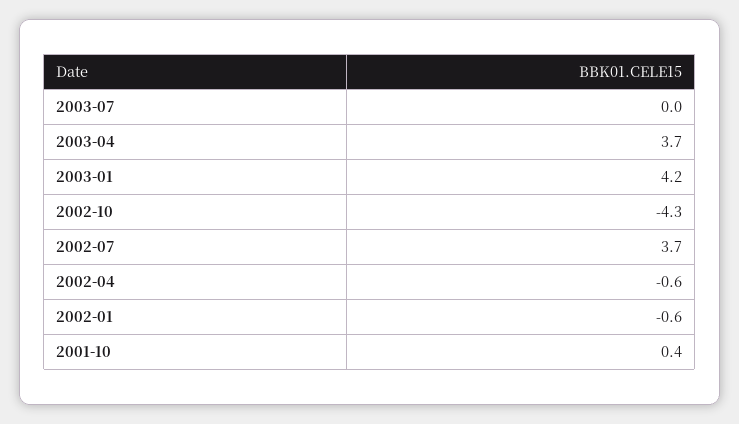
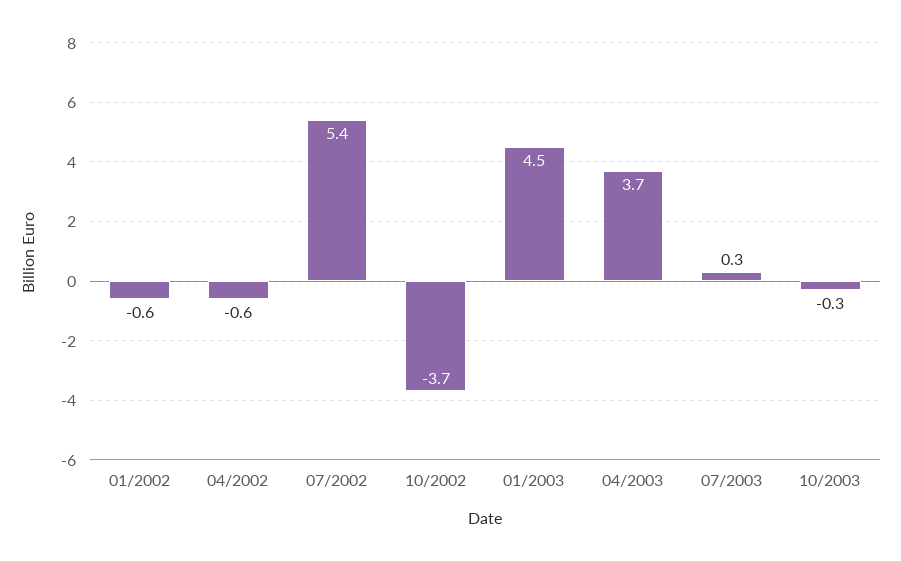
2003-07: 0 -> 0.3
2003-01: 4.2 -> 4.5
2002-10: -4.3 -> -3.7
2002-07: 3.7 -> 5.4
2001-10: 0.4 -> none
10/2003: none -> -0.3

